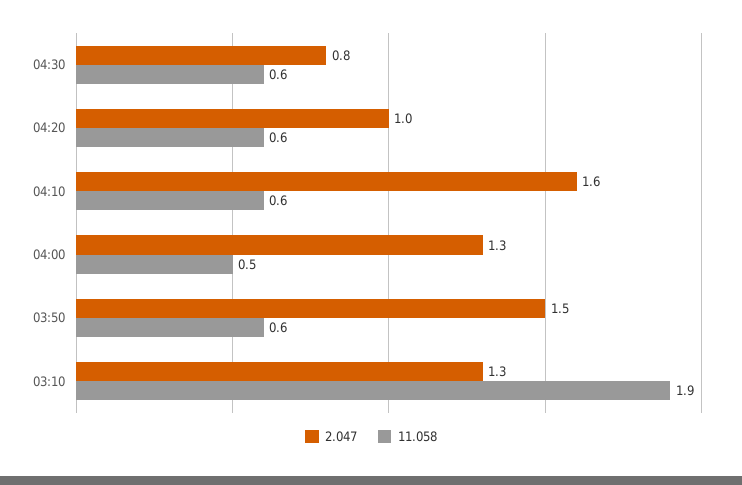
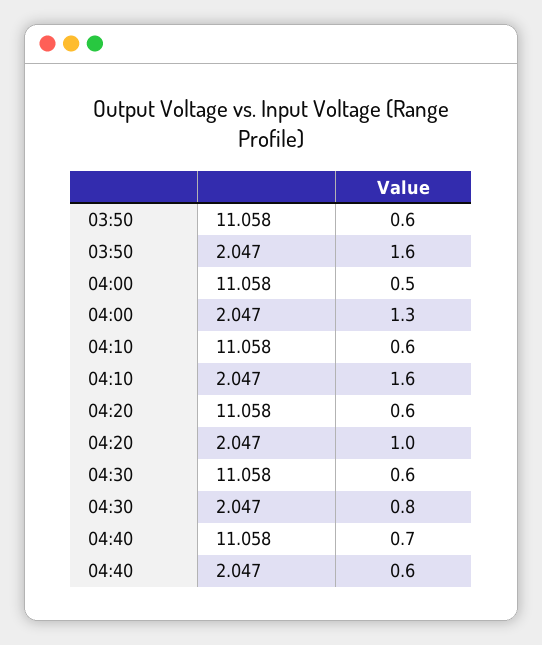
2.047, 03:50: 1.5 -> 1.6
2.047, 03:10: 1.3 -> none
11.058, 03:10: 1.9 -> none
11.058, 04:40: none -> 0.7
2.047, 04:40: none -> 0.6

